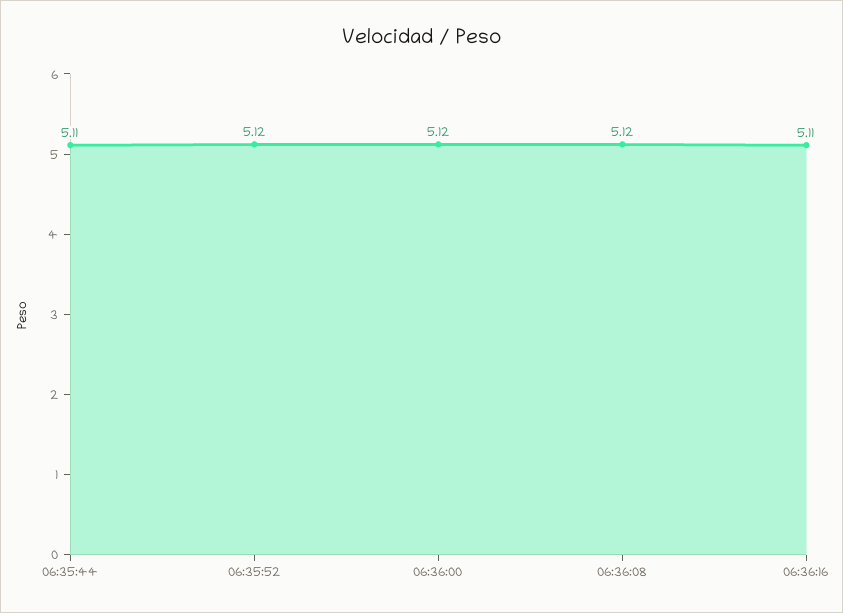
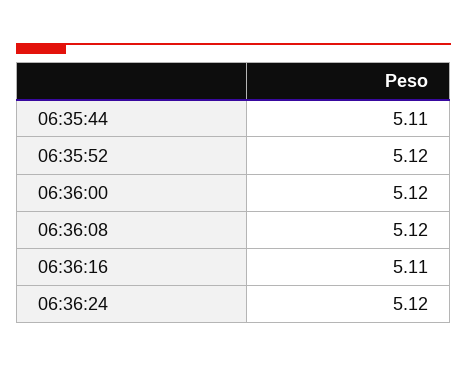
06:36:24: none -> 5.12

